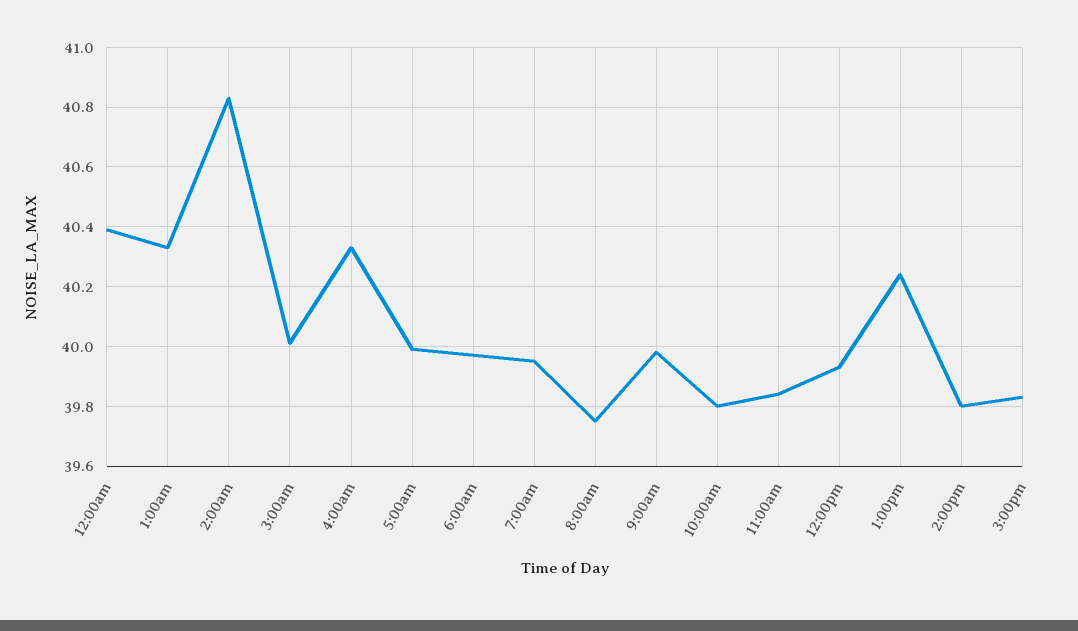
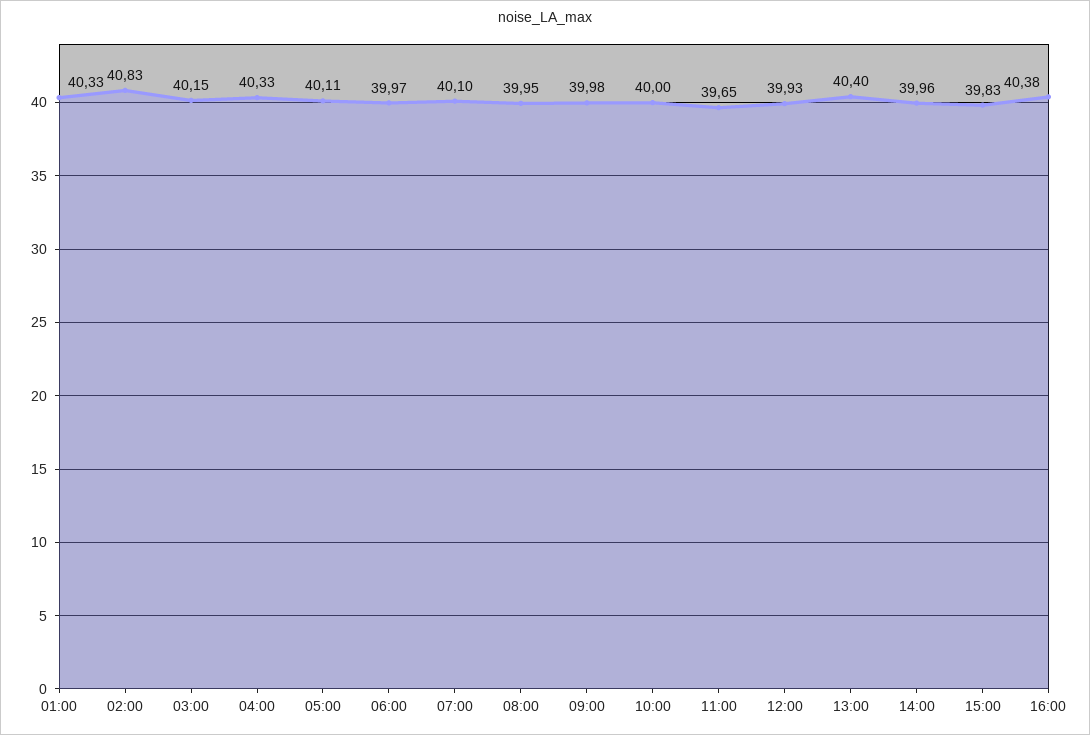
12:00am: 40.4 -> none
3:00am: 40 -> 40.15
5:00am: 40 -> 40.11
7:00am: 39.95 -> 40.1
8:00am: 39.75 -> 39.95
10:00am: 39.8 -> 40
11:00am: 39.85 -> 39.65
1:00pm: 40.25 -> 40.4
2:00pm: 39.8 -> 39.96
16:00: none -> 40.38

